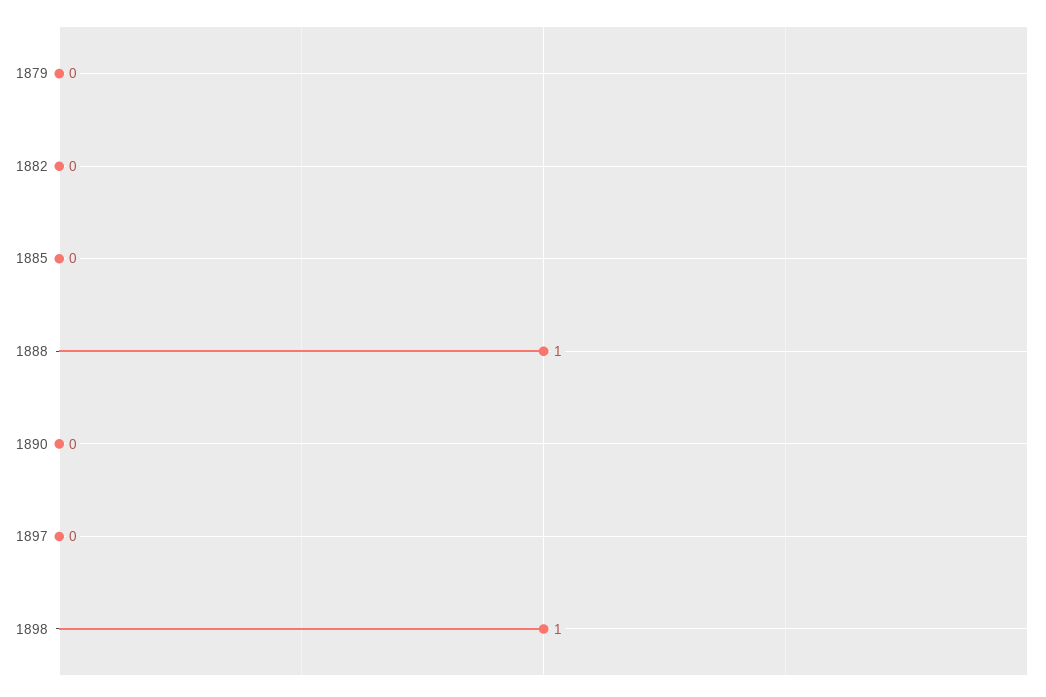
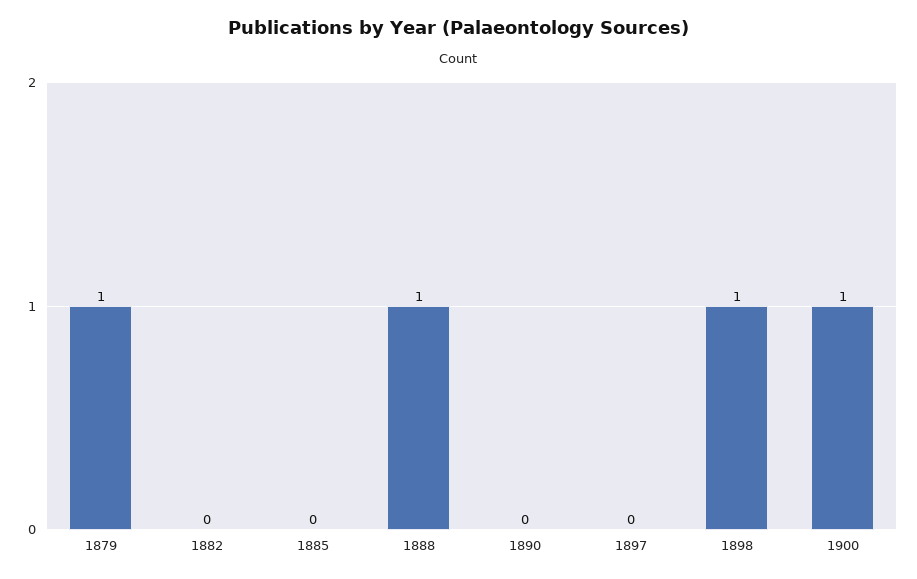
1879: 0 -> 1
1900: none -> 1

